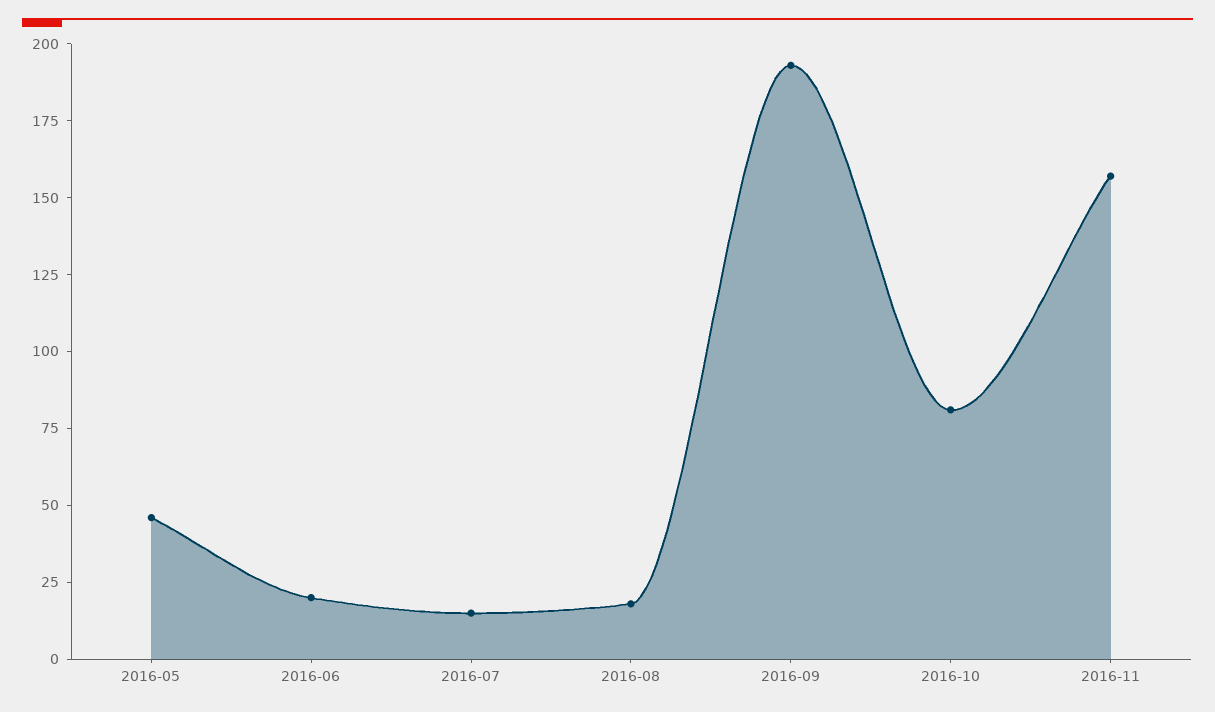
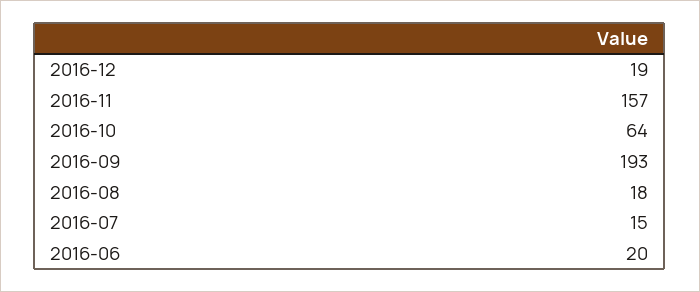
2016-05: 45 -> none
2016-10: 80 -> 64
2016-12: none -> 19

